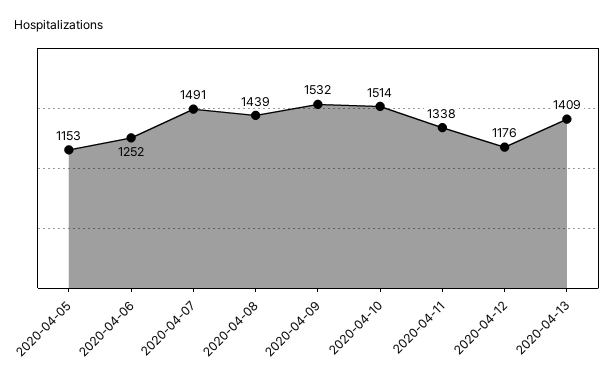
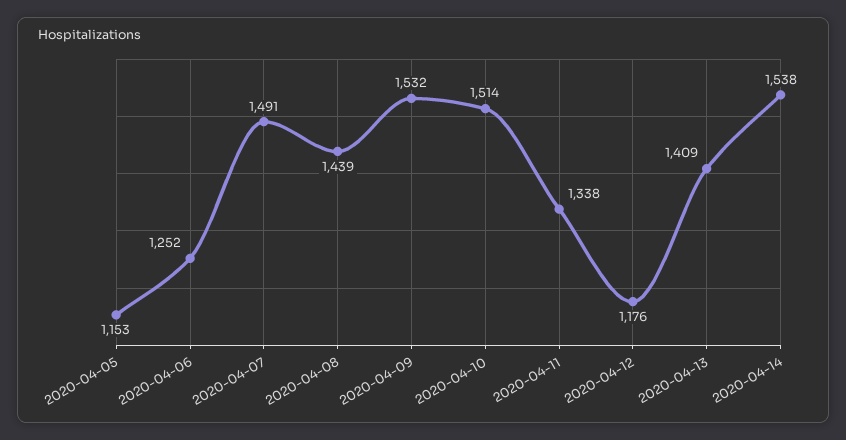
2020-04-14: none -> 1538

